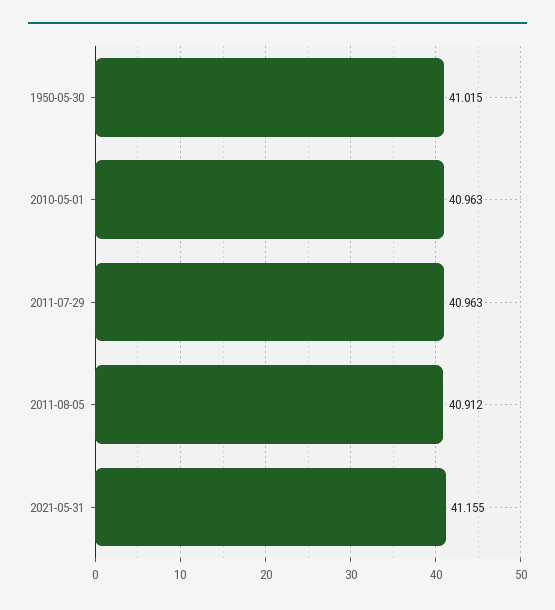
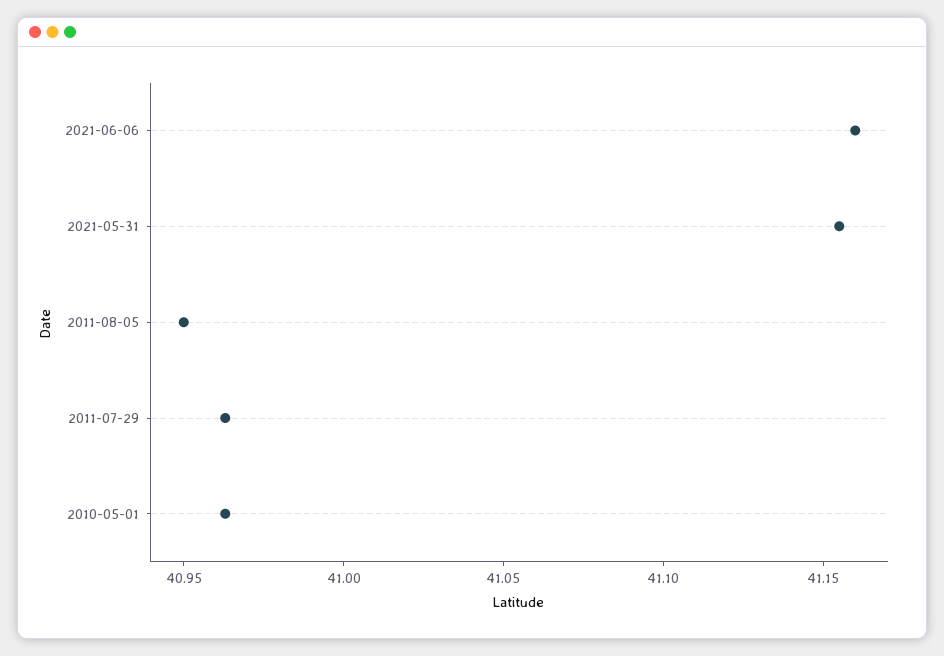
1950-05-30: 41.015 -> none
2011-08-05: 40.912 -> 40.95
2021-06-06: none -> 41.16

